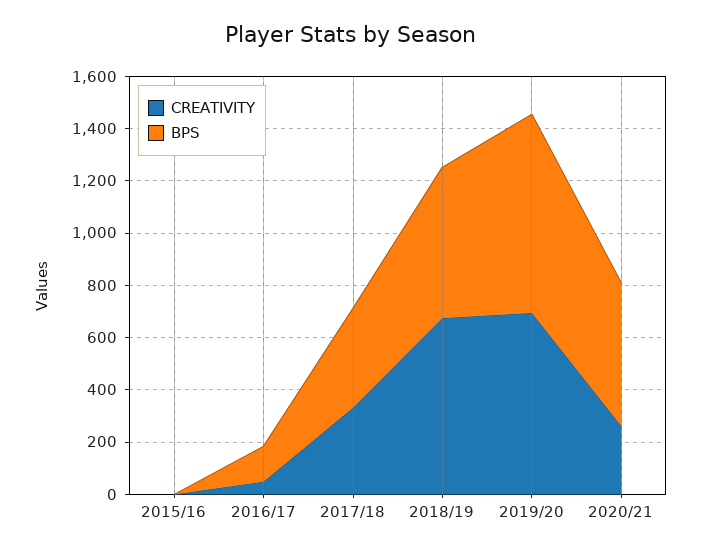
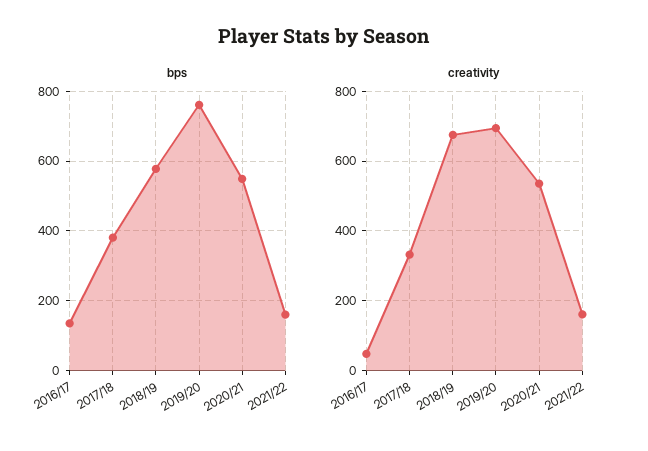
CREATIVITY, 2015/16: 0 -> none
BPS, 2015/16: 0 -> none
CREATIVITY, 2020/21: 250 -> 540
BPS, 2021/22: none -> 160
CREATIVITY, 2021/22: none -> 160

